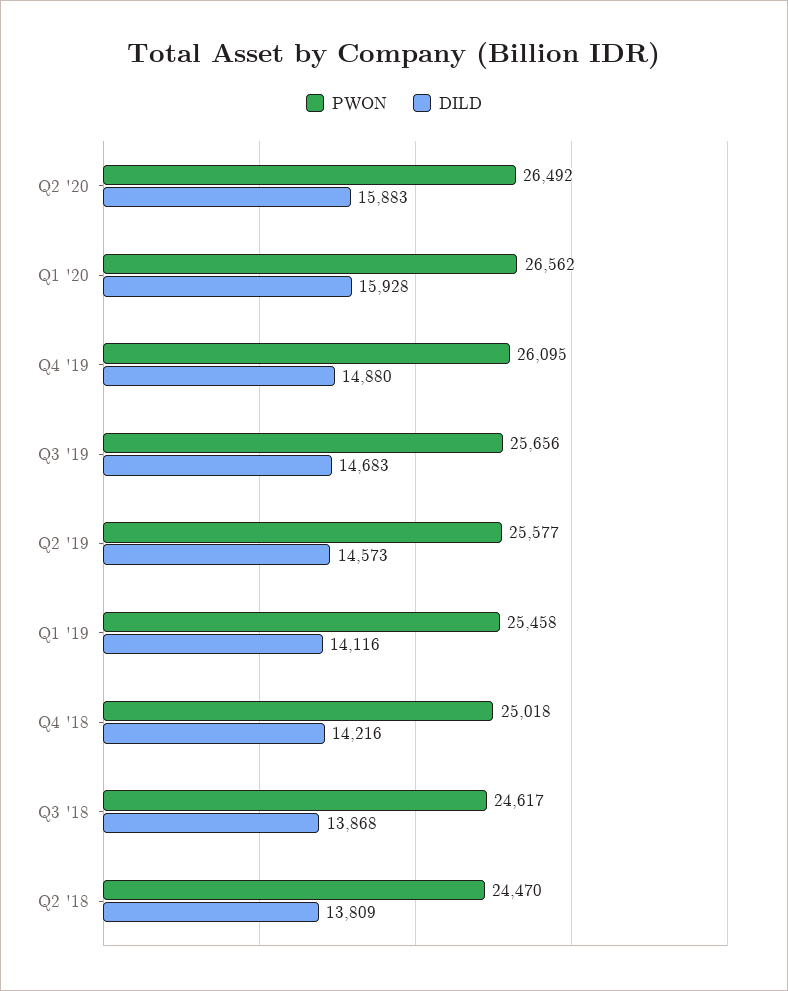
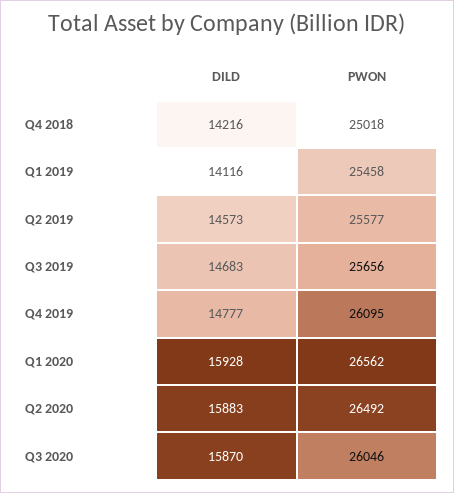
DILD, Q4 '19: 14880 -> 14777
PWON, Q3 '18: 24617 -> none
DILD, Q3 '18: 13868 -> none
PWON, Q2 '18: 24470 -> none
DILD, Q2 '18: 13809 -> none
DILD, Q3 2020: none -> 15870
PWON, Q3 2020: none -> 26046

